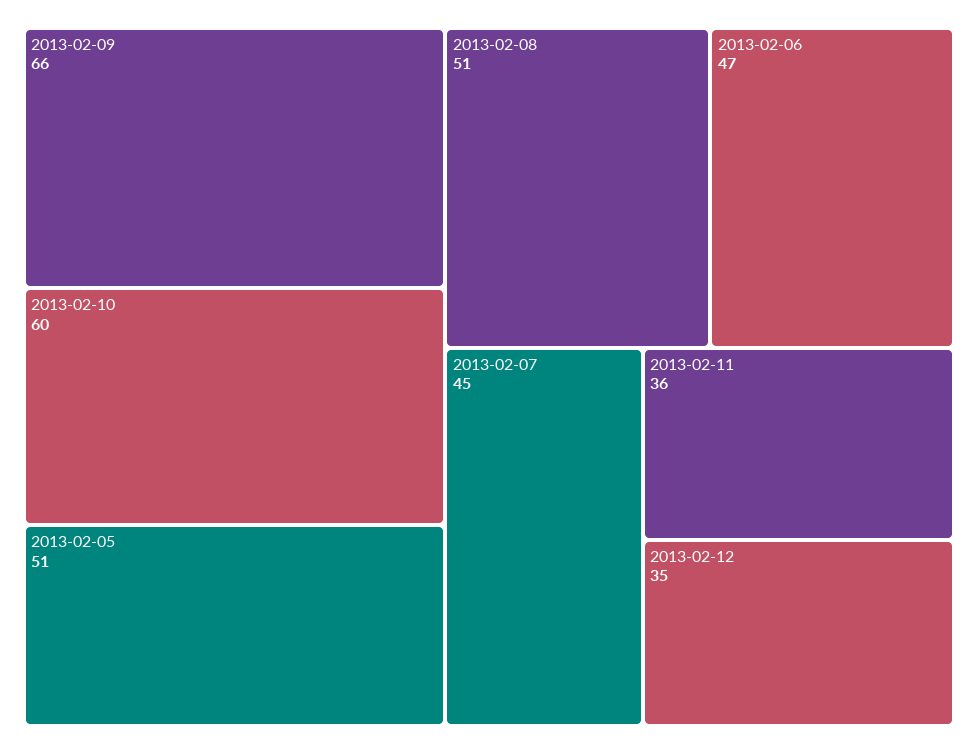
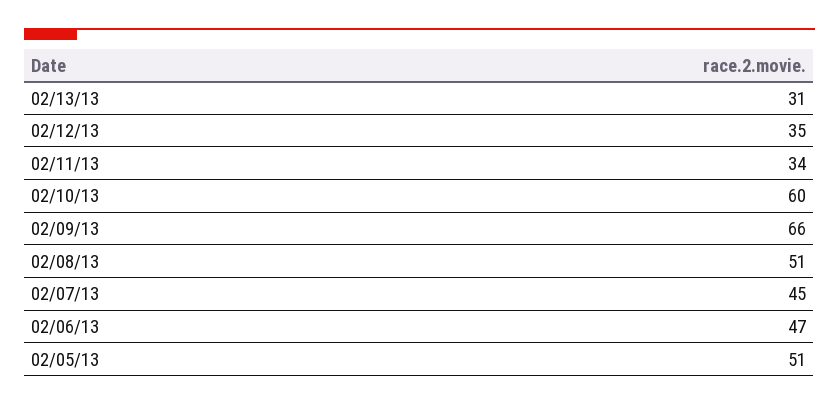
2013-02-11: 36 -> 34
02/13/13: none -> 31

